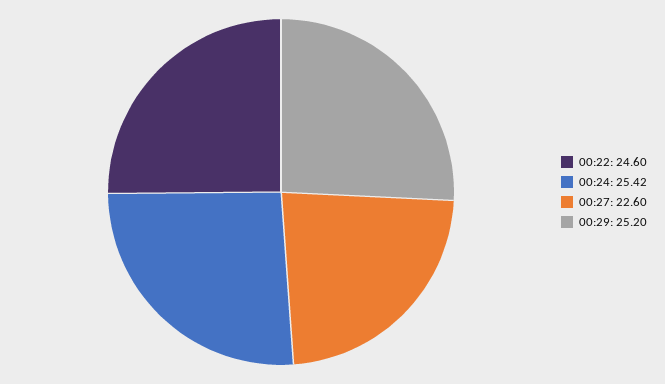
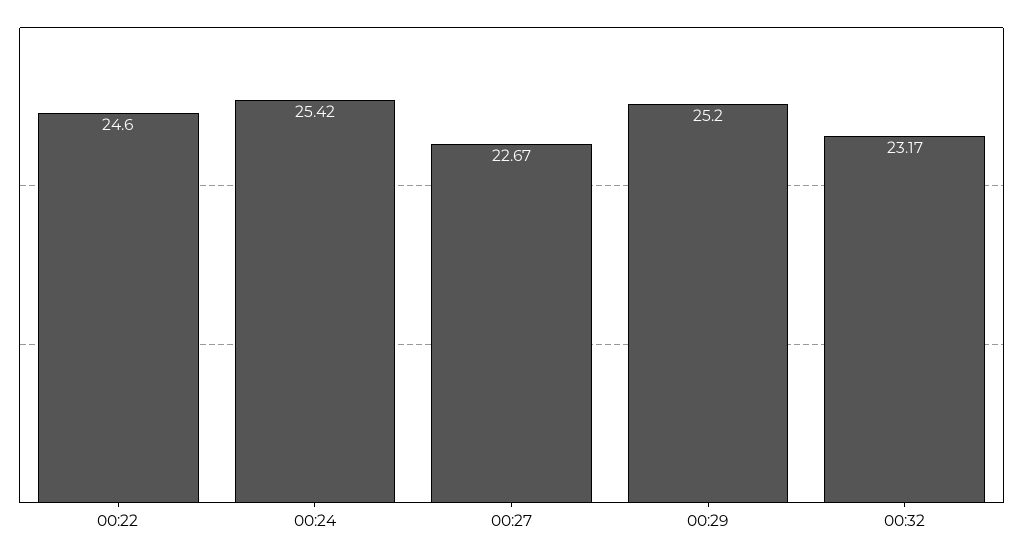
00:27: 22.6 -> 22.67
00:32: none -> 23.17

